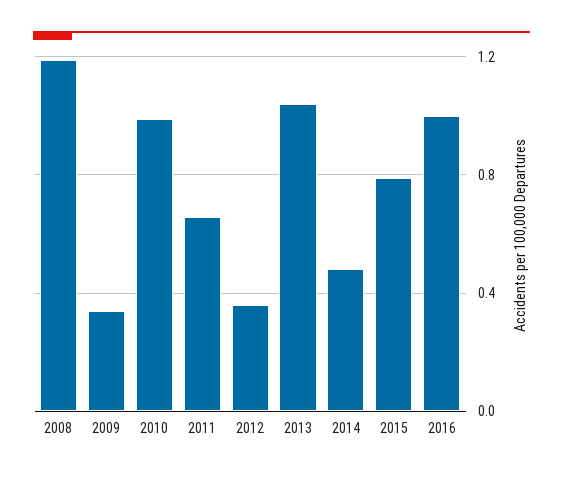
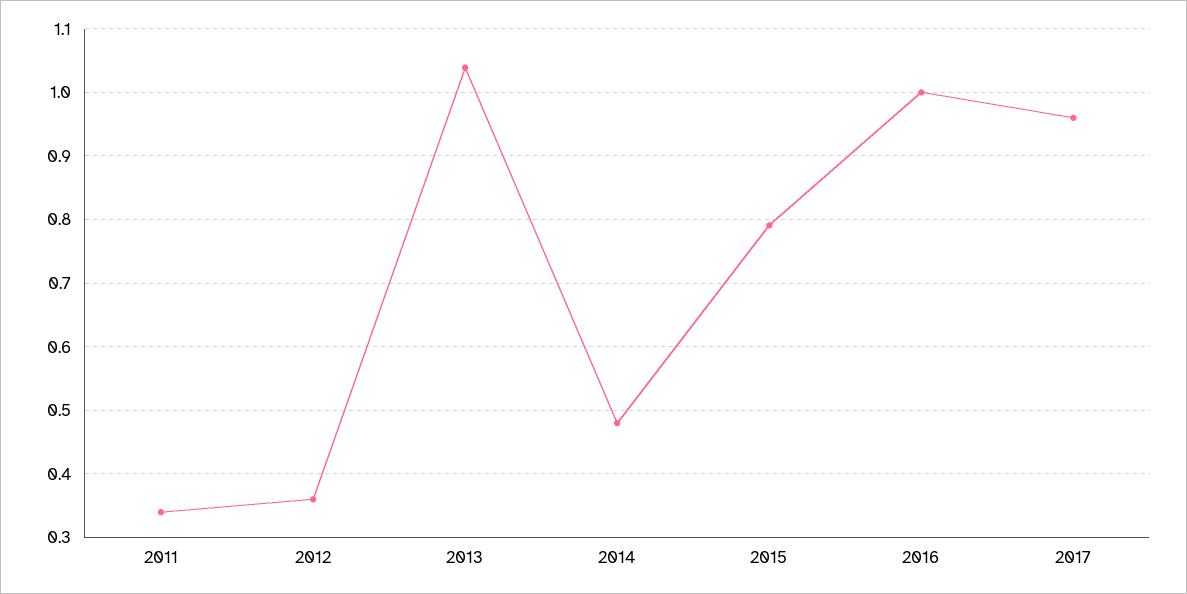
2008: 1.2 -> none
2009: 0.35 -> none
2010: 1 -> none
2011: 0.65 -> 0.34
2017: none -> 0.96

